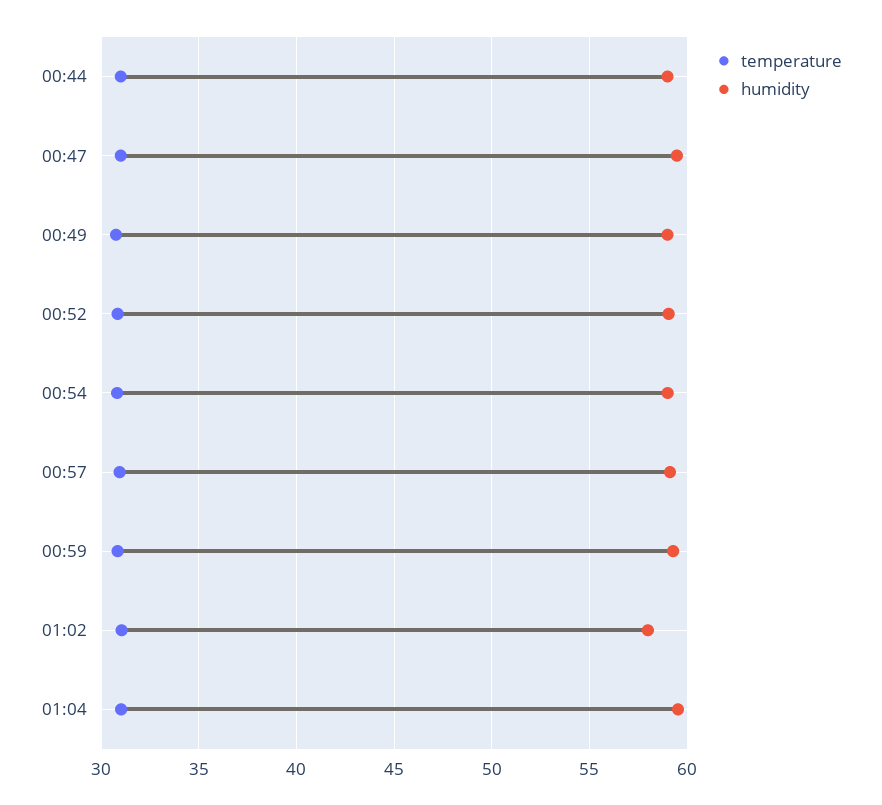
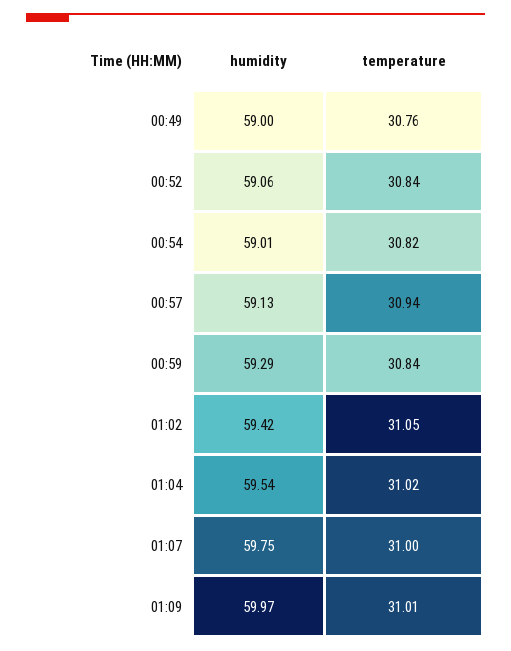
temperature, 00:44: 31 -> none
humidity, 00:44: 59 -> none
temperature, 00:47: 31 -> none
humidity, 00:47: 59.5 -> none
humidity, 01:02: 58 -> 59.42
humidity, 01:07: none -> 59.75
temperature, 01:07: none -> 31
humidity, 01:09: none -> 59.97
temperature, 01:09: none -> 31.01

